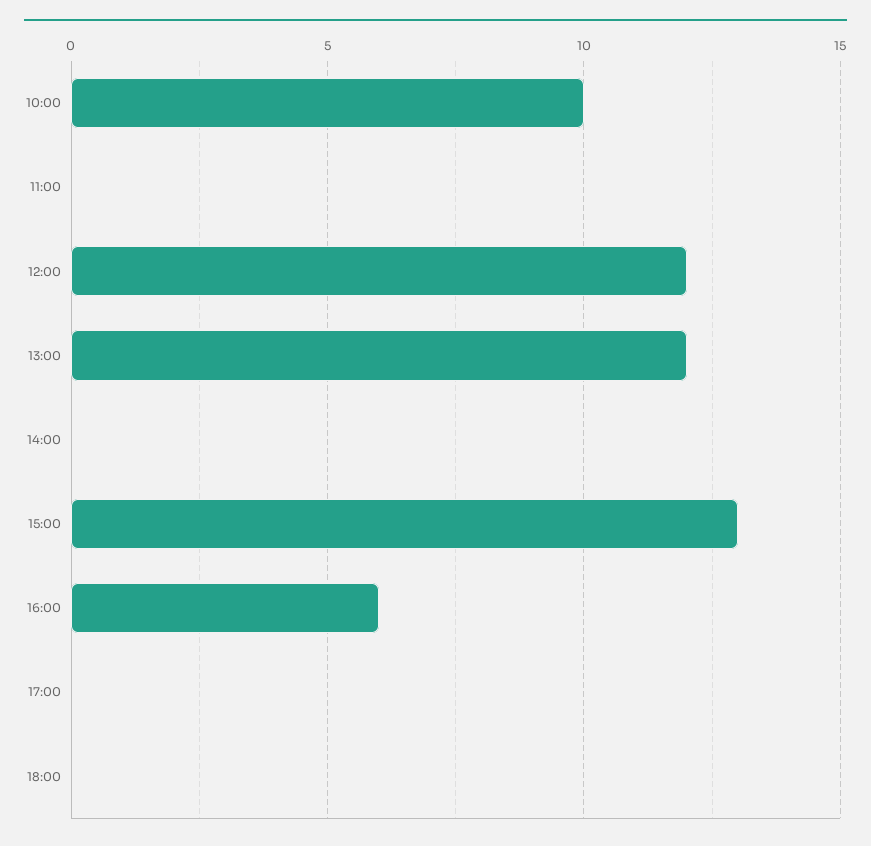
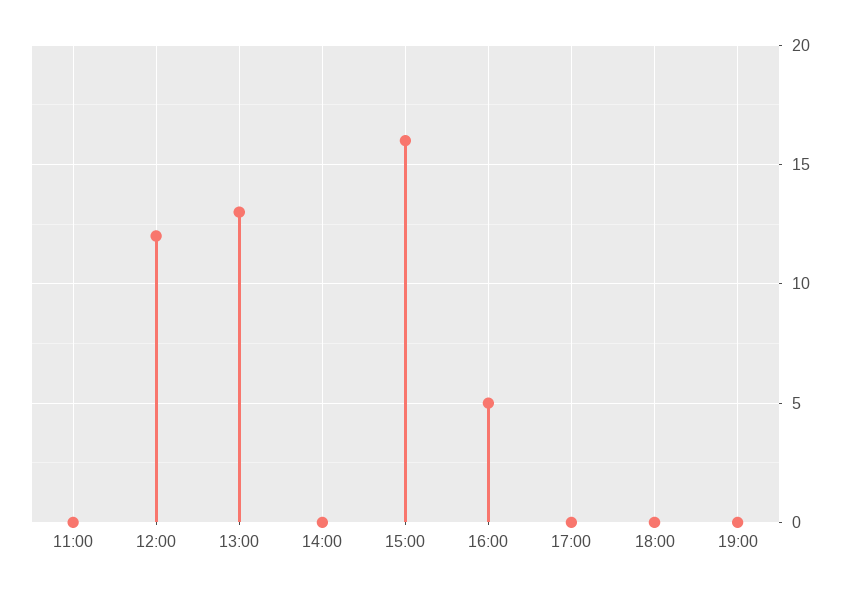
10:00: 10 -> none
13:00: 12 -> 13
15:00: 13 -> 16
16:00: 6 -> 5
19:00: none -> 0

